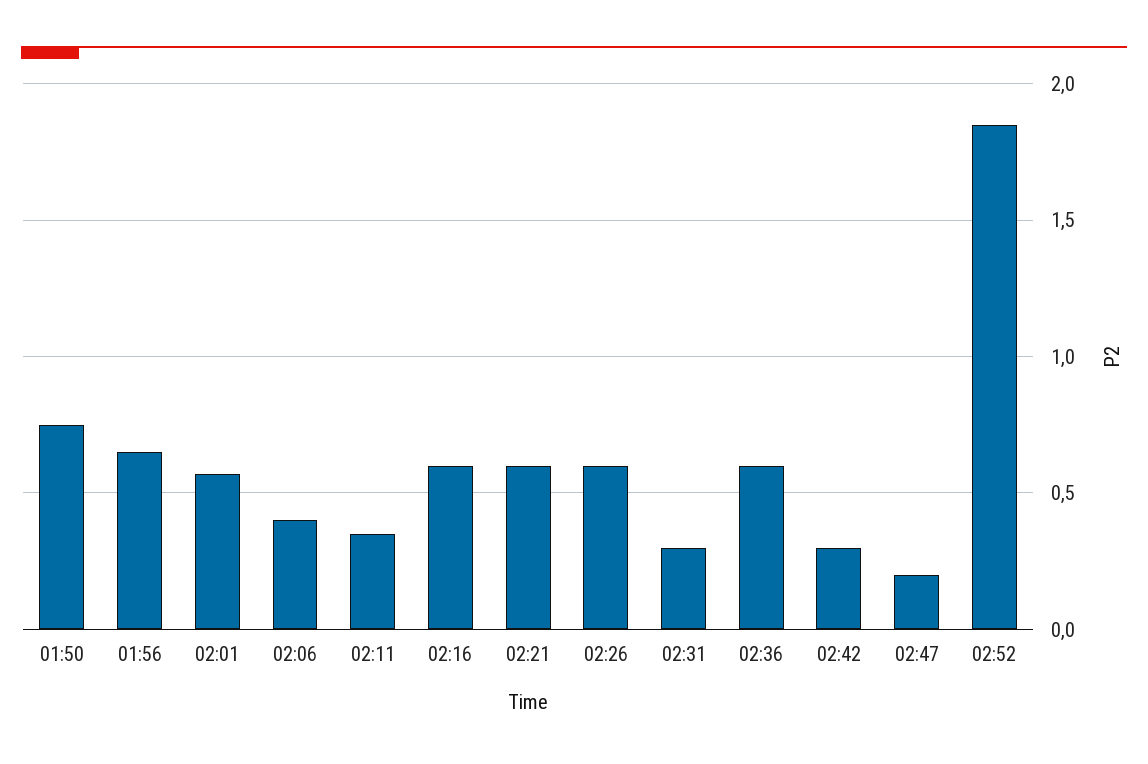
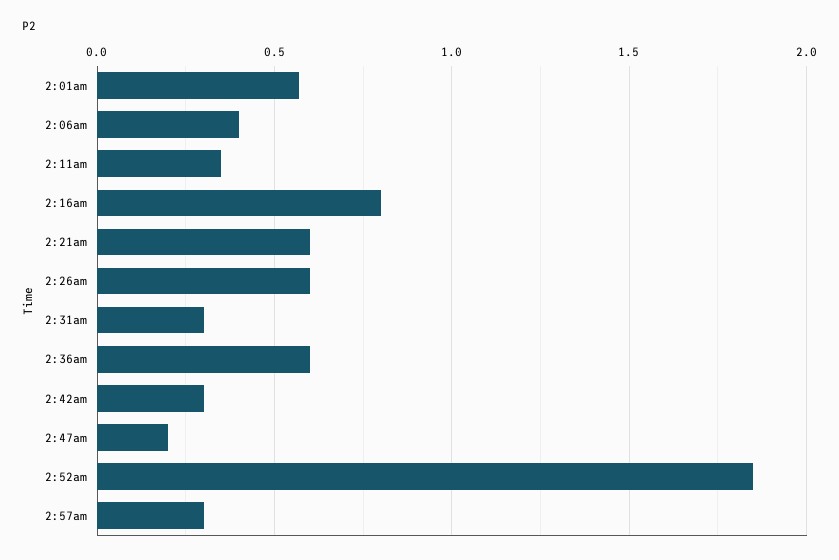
01:50: 0.75 -> none
01:56: 0.65 -> none
02:16: 0.6 -> 0.8
2:57am: none -> 0.3

